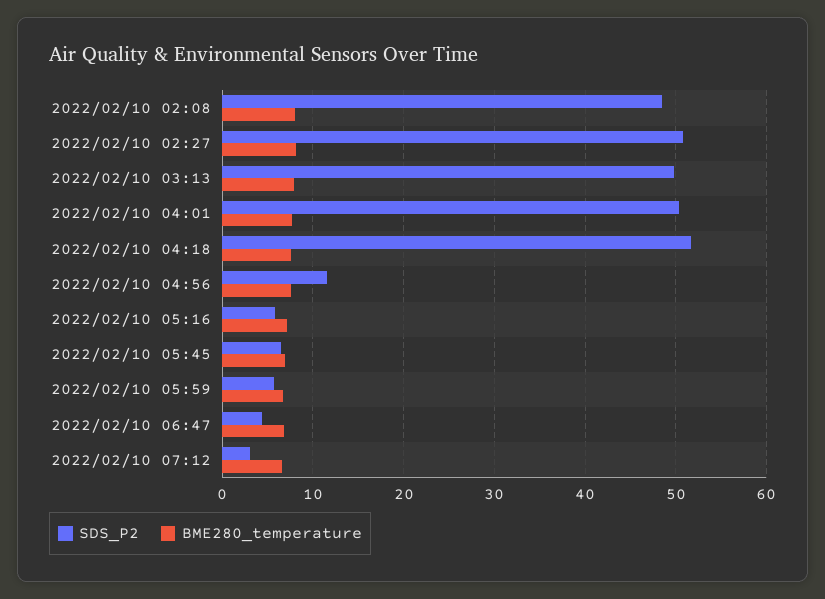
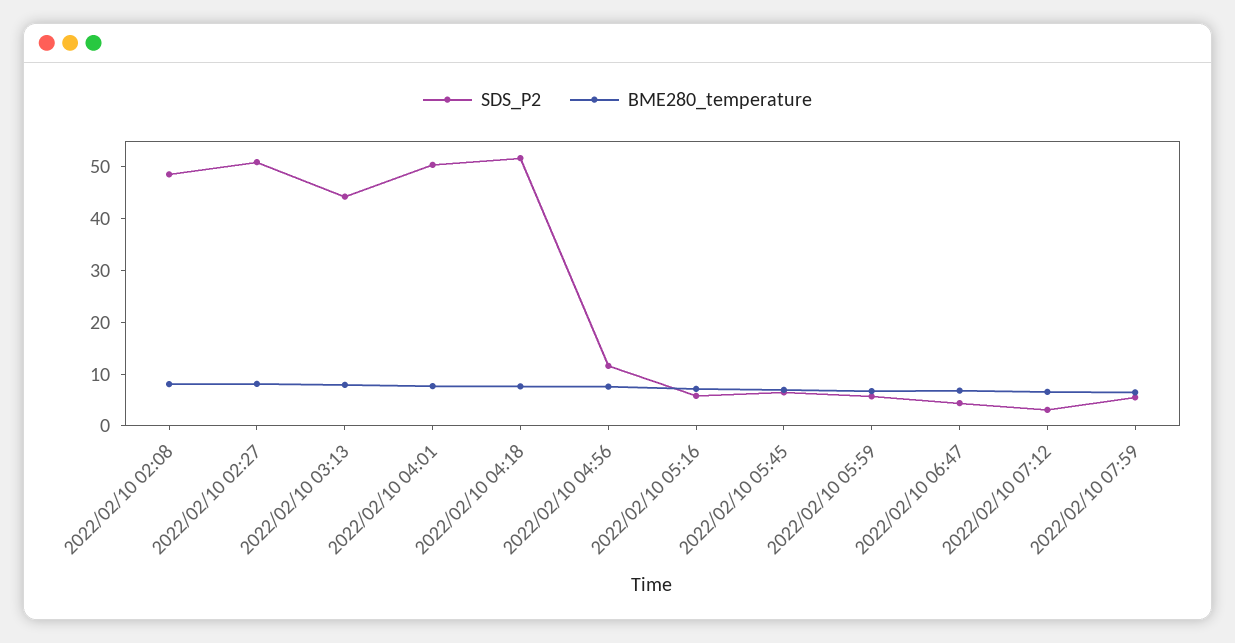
SDS_P2, 2022/02/10 03:13: 50 -> 44
SDS_P2, 2022/02/10 07:59: none -> 6
BME280_temperature, 2022/02/10 07:59: none -> 6

